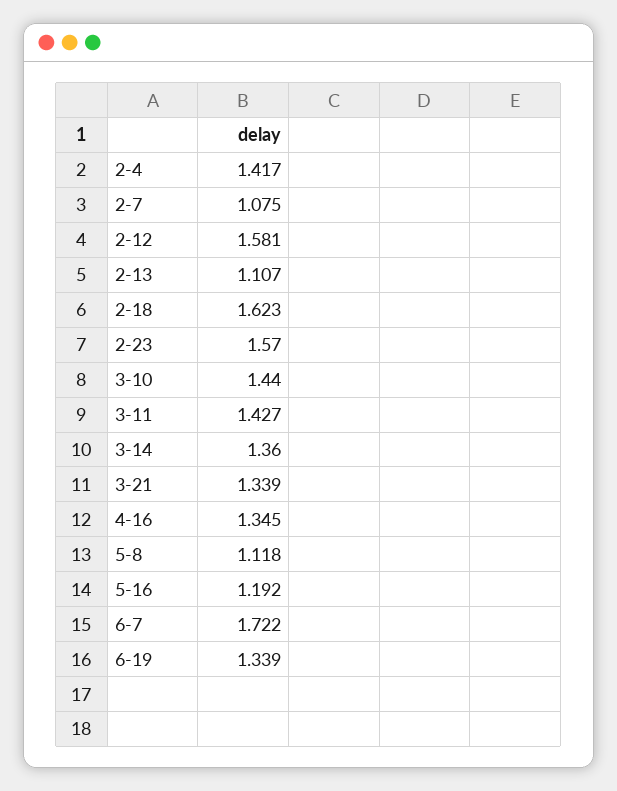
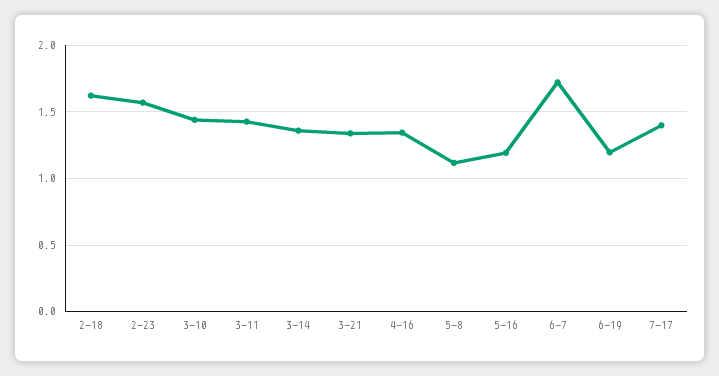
2-4: 1.417 -> none
2-7: 1.075 -> none
2-12: 1.581 -> none
2-13: 1.107 -> none
6-19: 1.339 -> 1.2
7-17: none -> 1.4

